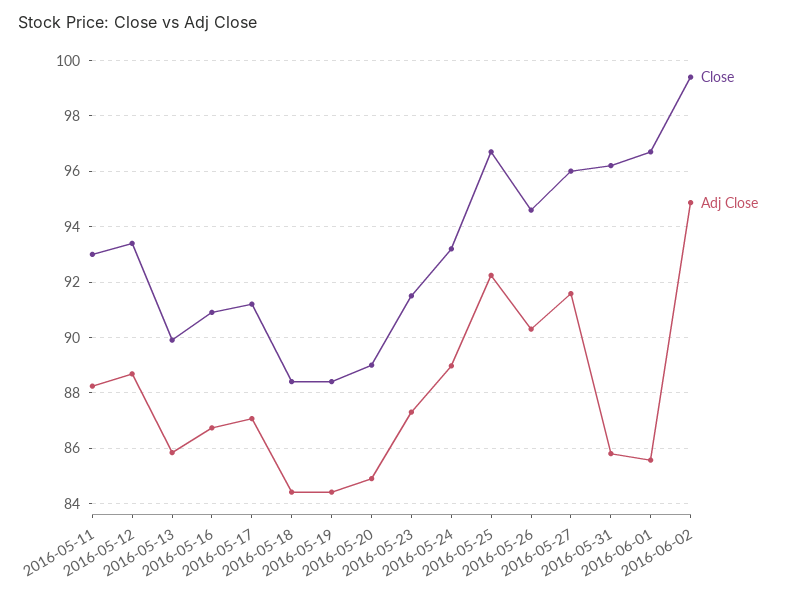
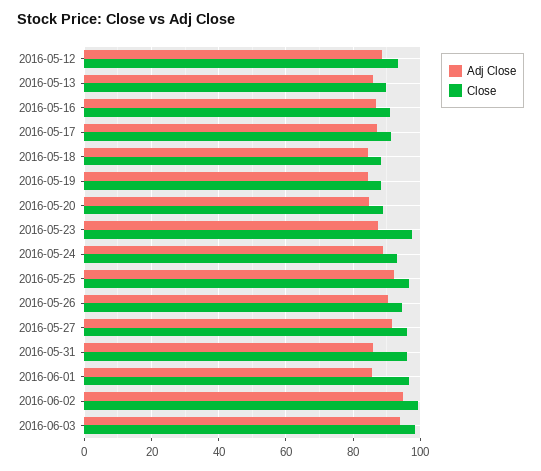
Close, 2016-05-11: 93 -> none
Adj Close, 2016-05-11: 88.25 -> none
Close, 2016-05-23: 91.5 -> 98
Adj Close, 2016-06-03: none -> 94
Close, 2016-06-03: none -> 98

